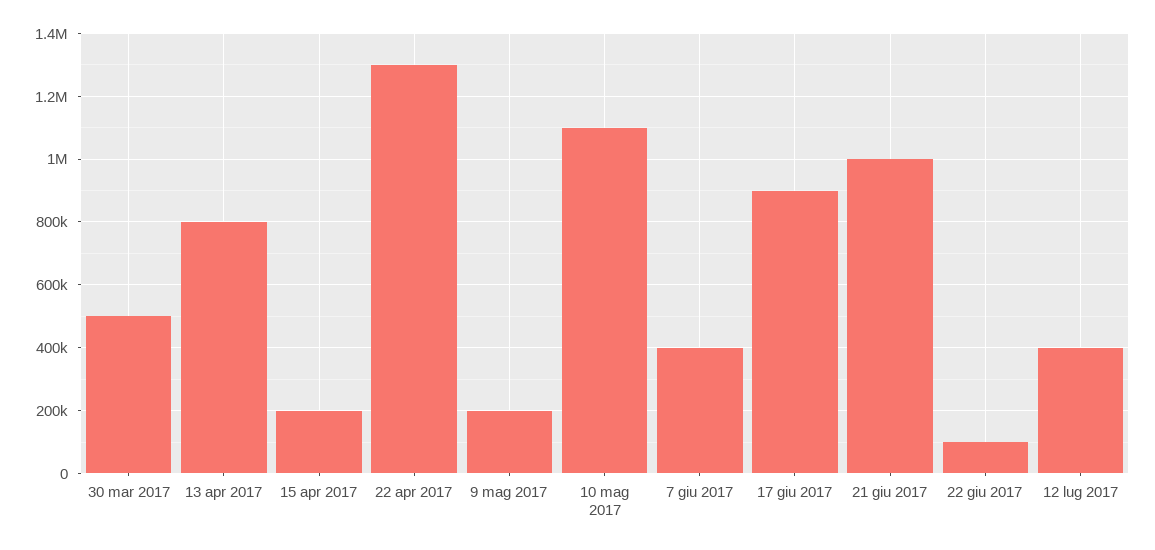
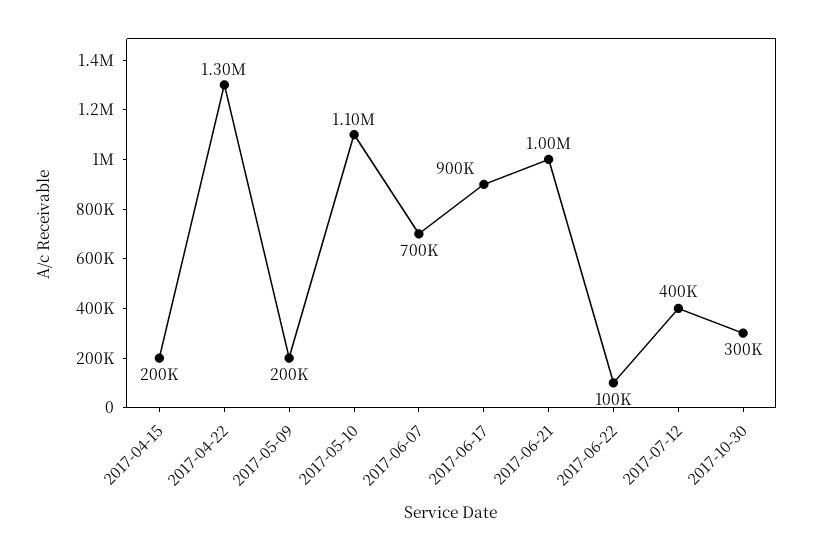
30 mar 2017: 500000 -> none
13 apr 2017: 800000 -> none
7 giu 2017: 400000 -> 700000
2017-10-30: none -> 300000

